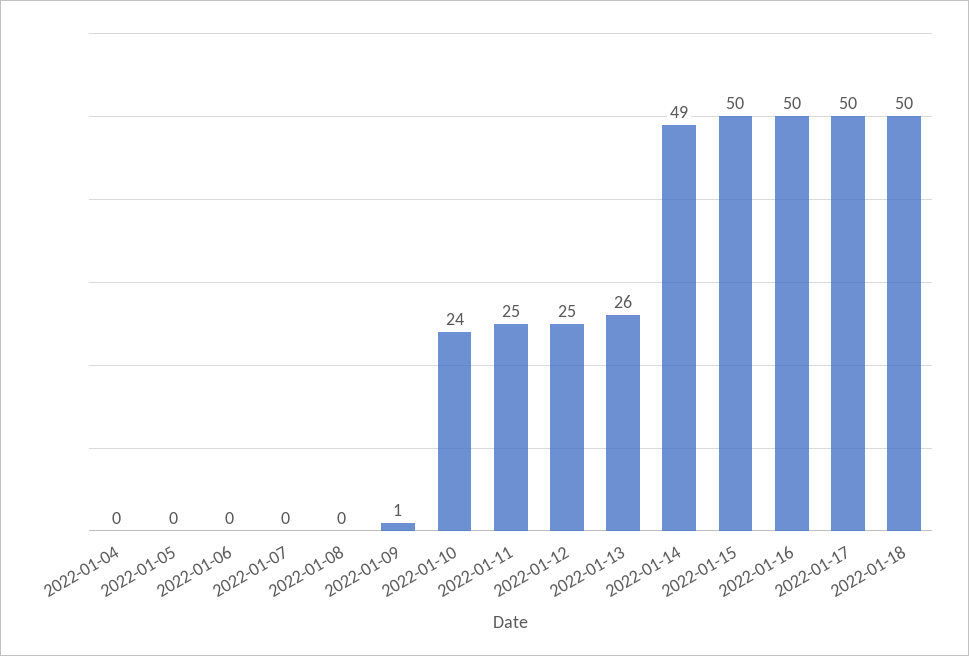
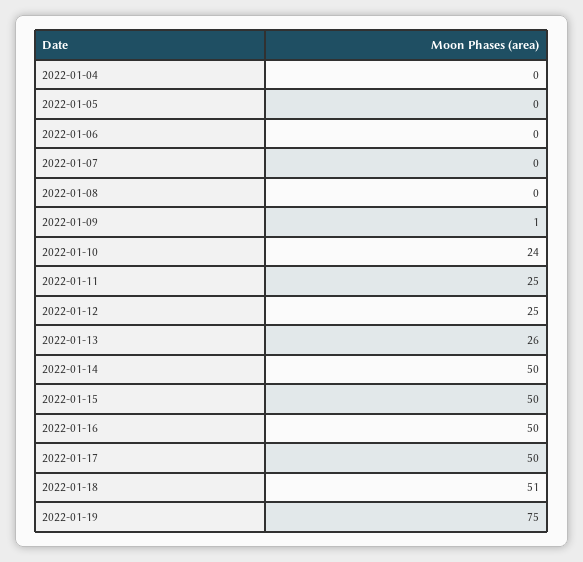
2022-01-14: 49 -> 50
2022-01-18: 50 -> 51
2022-01-19: none -> 75

